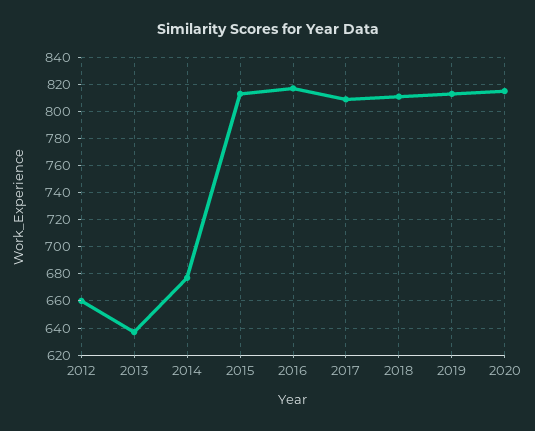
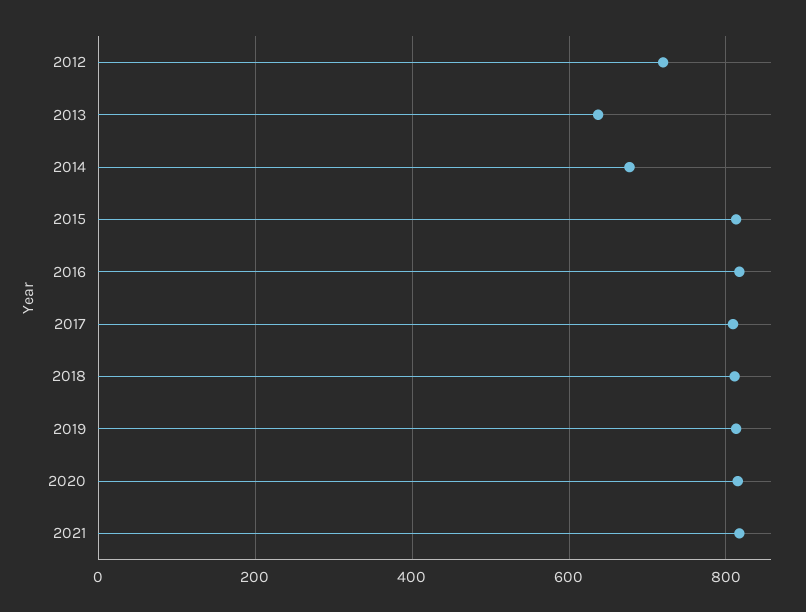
2012: 660 -> 720
2021: none -> 820

